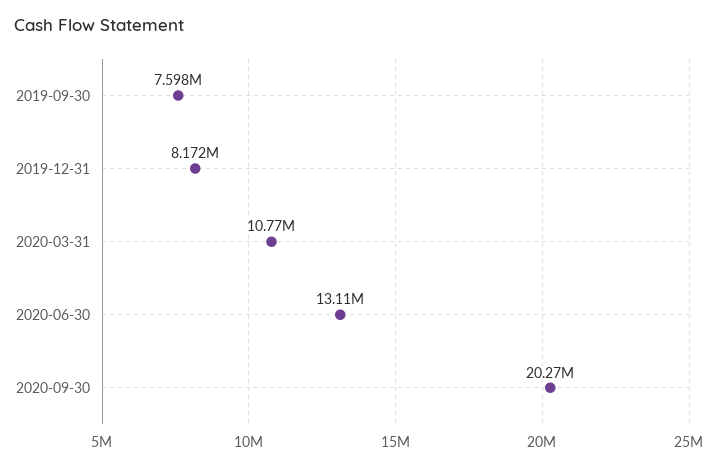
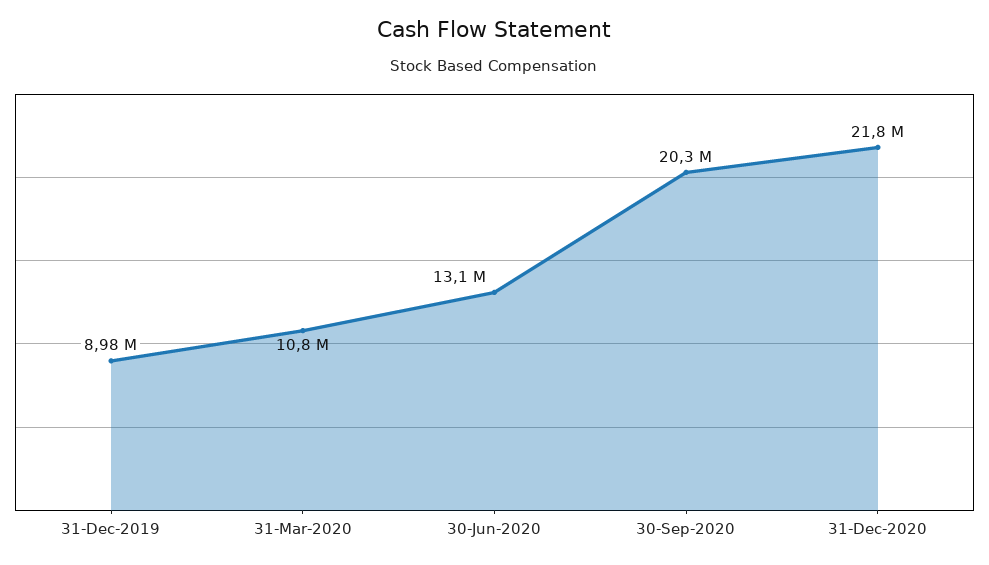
2019-09-30: 7598000 -> none
2019-12-31: 8172000 -> 8980000
31-Dec-2020: none -> 21800000

